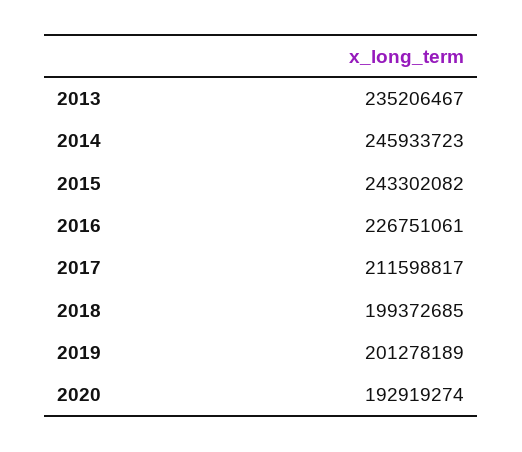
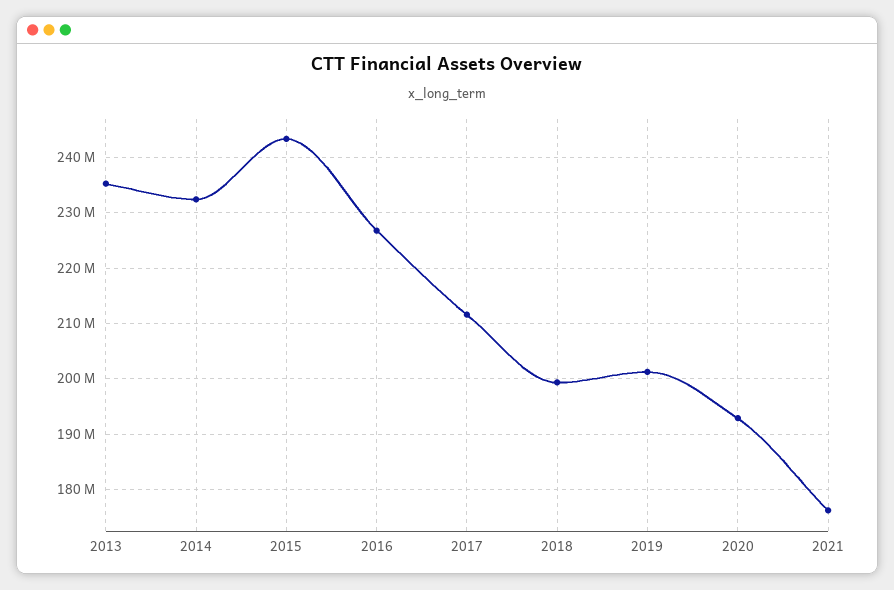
2014: 245933723 -> 232000000
2021: none -> 176000000

